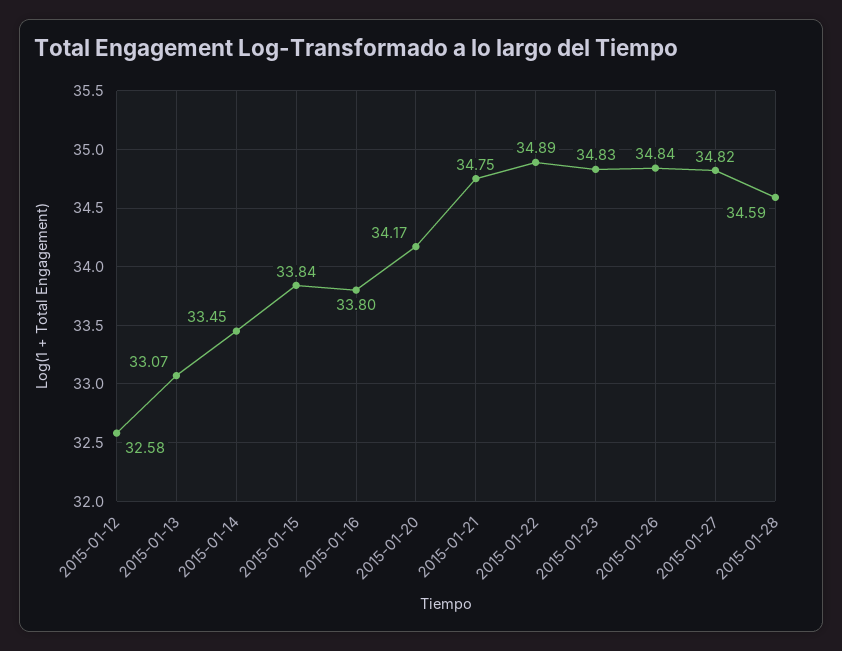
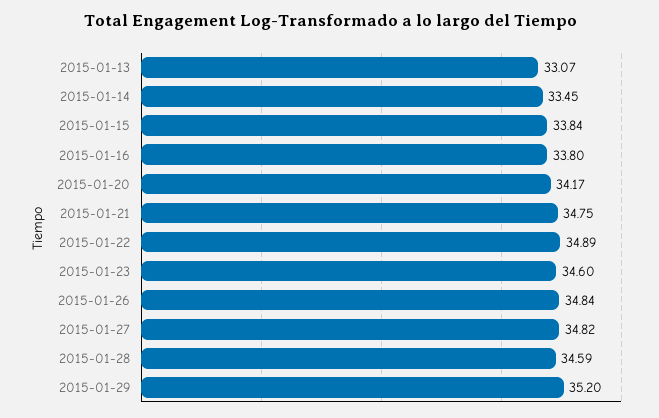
2015-01-12: 32.58 -> none
2015-01-23: 34.83 -> 34.6
2015-01-29: none -> 35.2

